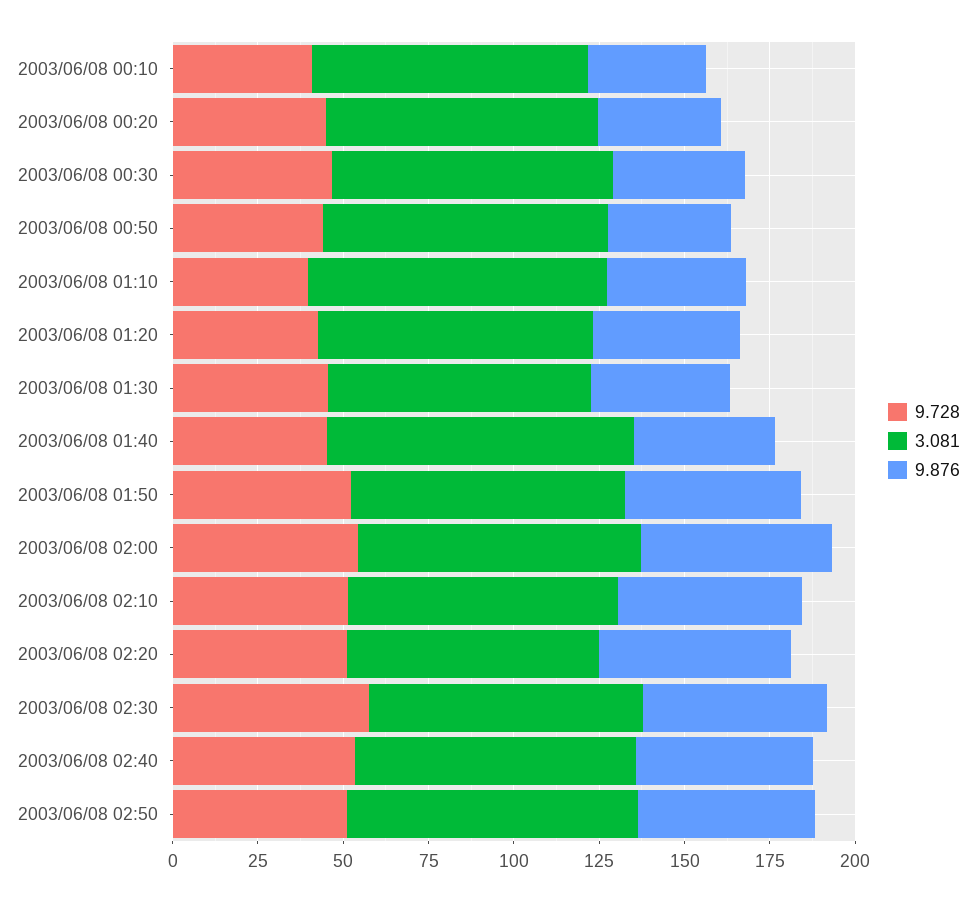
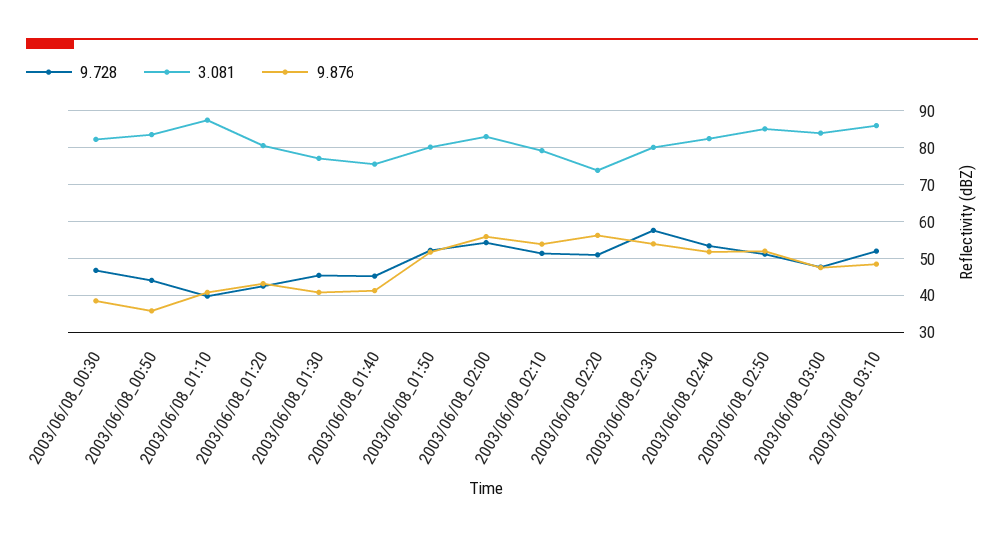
9.728, 2003/06/08 00:10: 40 -> none
3.081, 2003/06/08 00:10: 80 -> none
9.876, 2003/06/08 00:10: 35 -> none
9.728, 2003/06/08 00:20: 45 -> none
3.081, 2003/06/08 00:20: 80 -> none
9.876, 2003/06/08 00:20: 35 -> none
3.081, 2003/06/08 01:40: 90 -> 76
9.728, 2003/06/08_03:00: none -> 48
3.081, 2003/06/08_03:00: none -> 84
9.876, 2003/06/08_03:00: none -> 48
9.728, 2003/06/08_03:10: none -> 52
3.081, 2003/06/08_03:10: none -> 86
9.876, 2003/06/08_03:10: none -> 48

